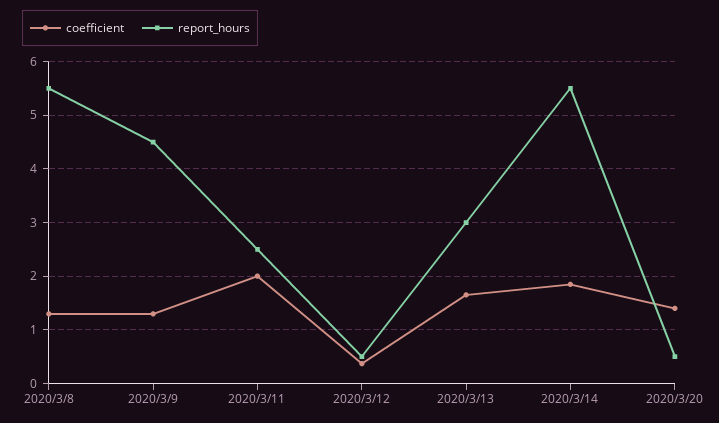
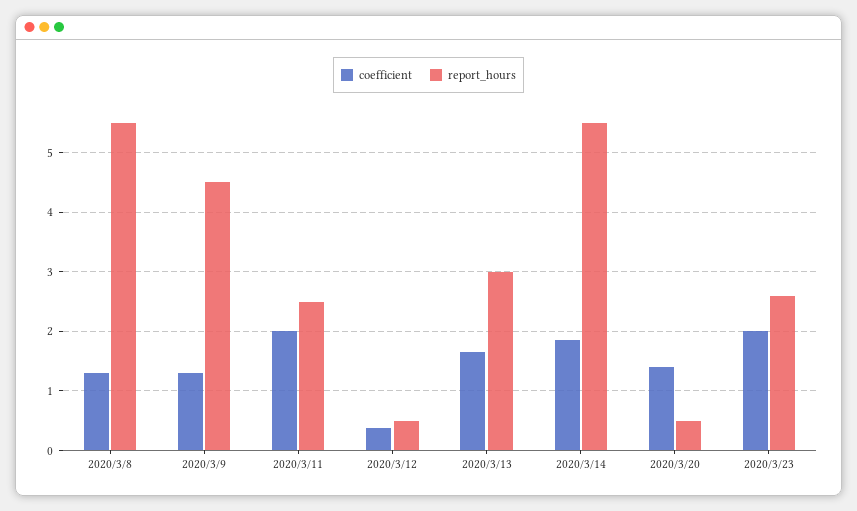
coefficient, 2020/3/23: none -> 2
report_hours, 2020/3/23: none -> 2.6

